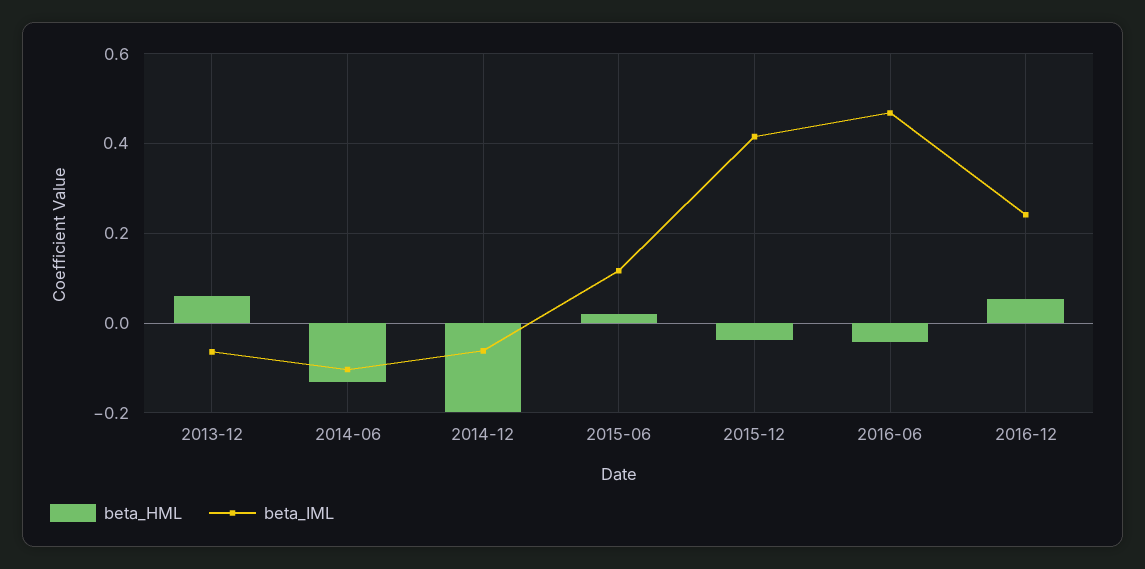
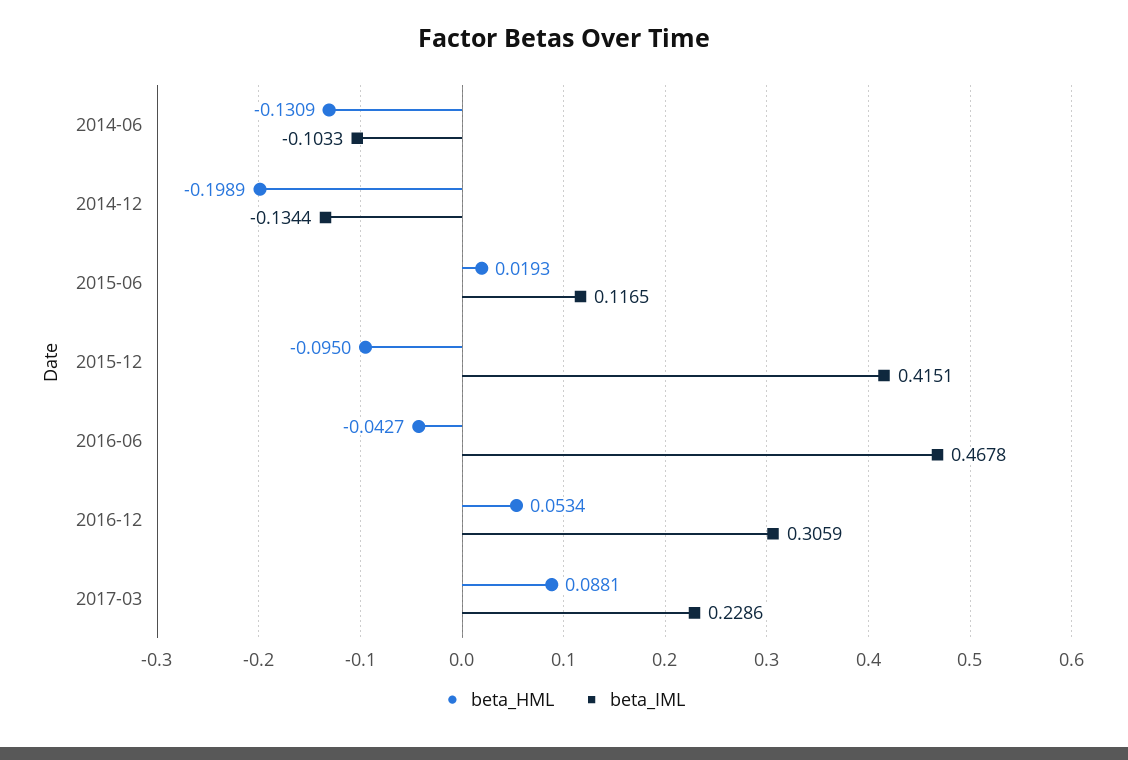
beta_HML, 2013-12: 0.06 -> none
beta_IML, 2013-12: -0.06 -> none
beta_IML, 2014-12: -0.06 -> -0.1344
beta_HML, 2015-12: -0.04 -> -0.095
beta_IML, 2016-12: 0.24 -> 0.3059
beta_HML, 2017-03: none -> 0.0881
beta_IML, 2017-03: none -> 0.2286

